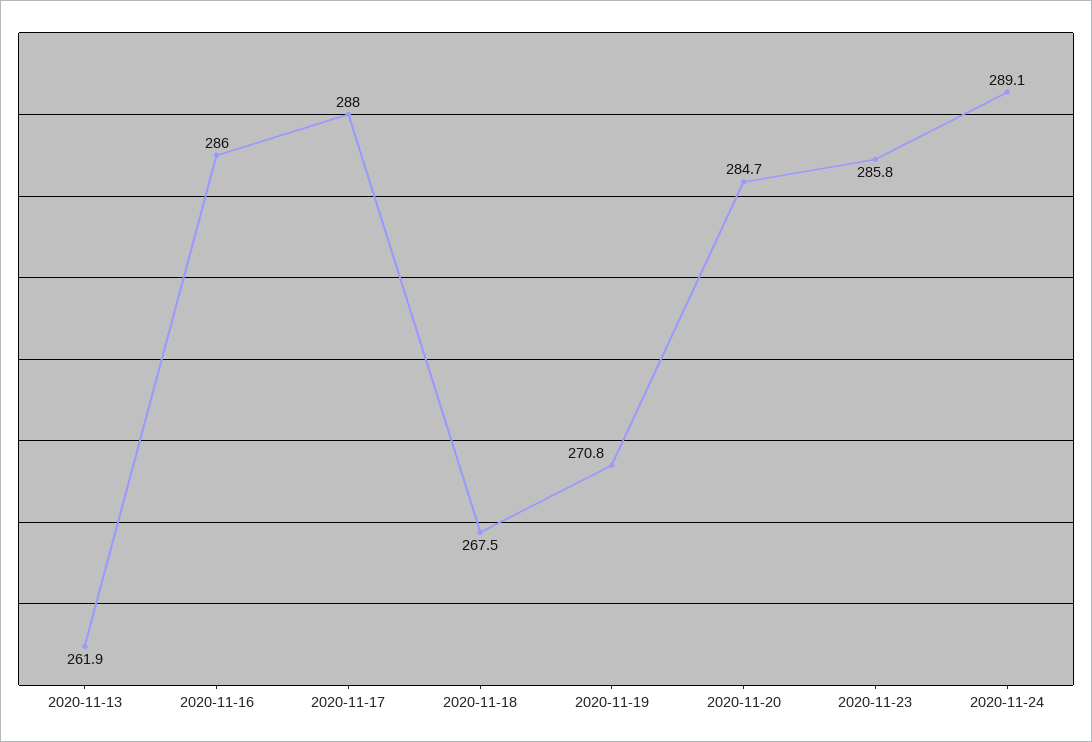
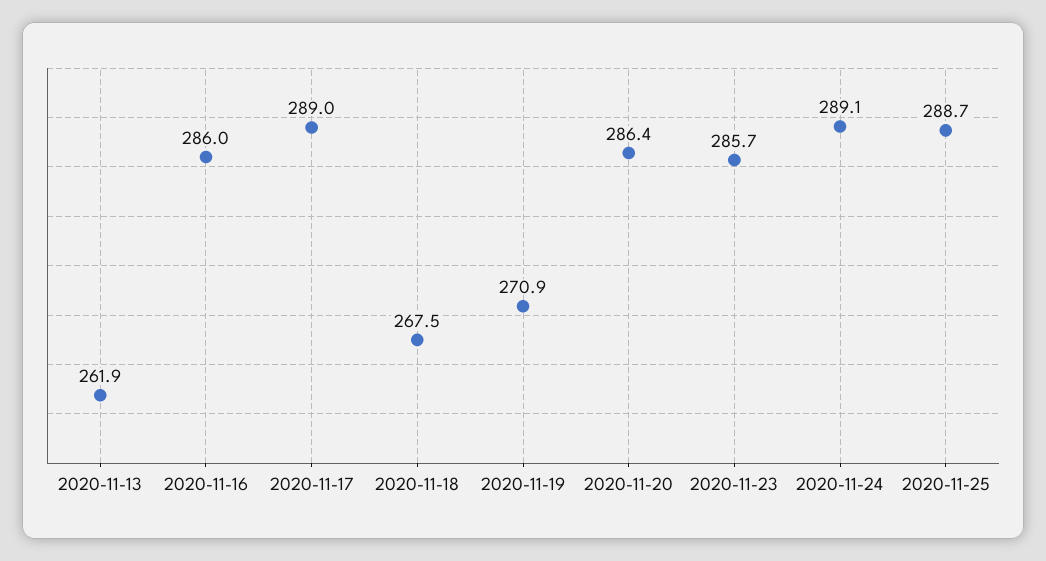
2020-11-17: 288 -> 289
2020-11-19: 270.8 -> 270.9
2020-11-20: 284.7 -> 286.4
2020-11-23: 285.8 -> 285.7
2020-11-25: none -> 288.7

